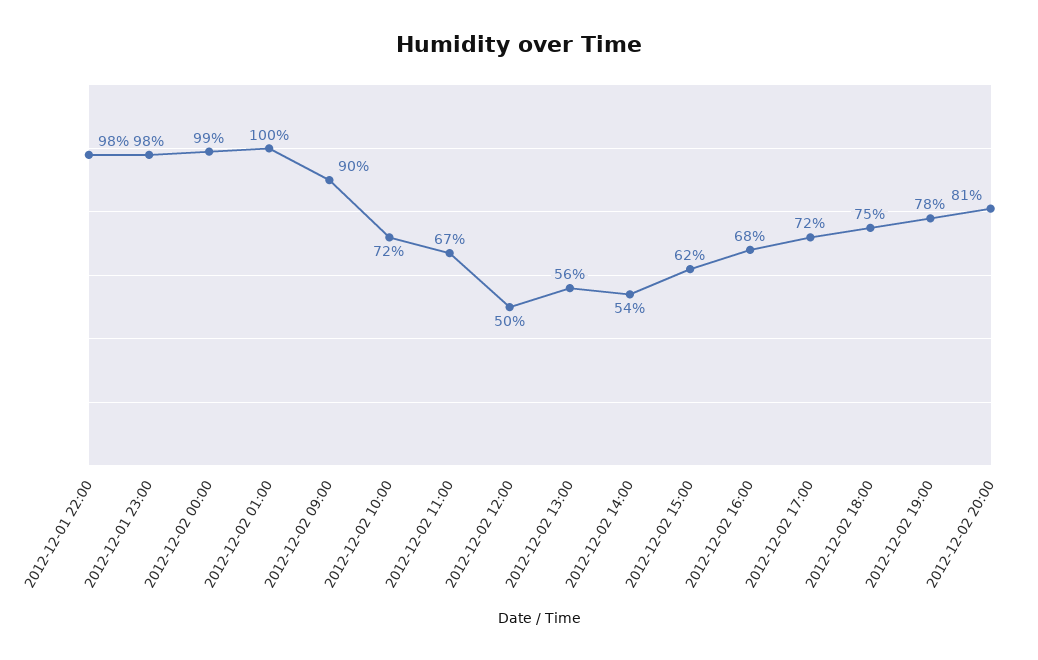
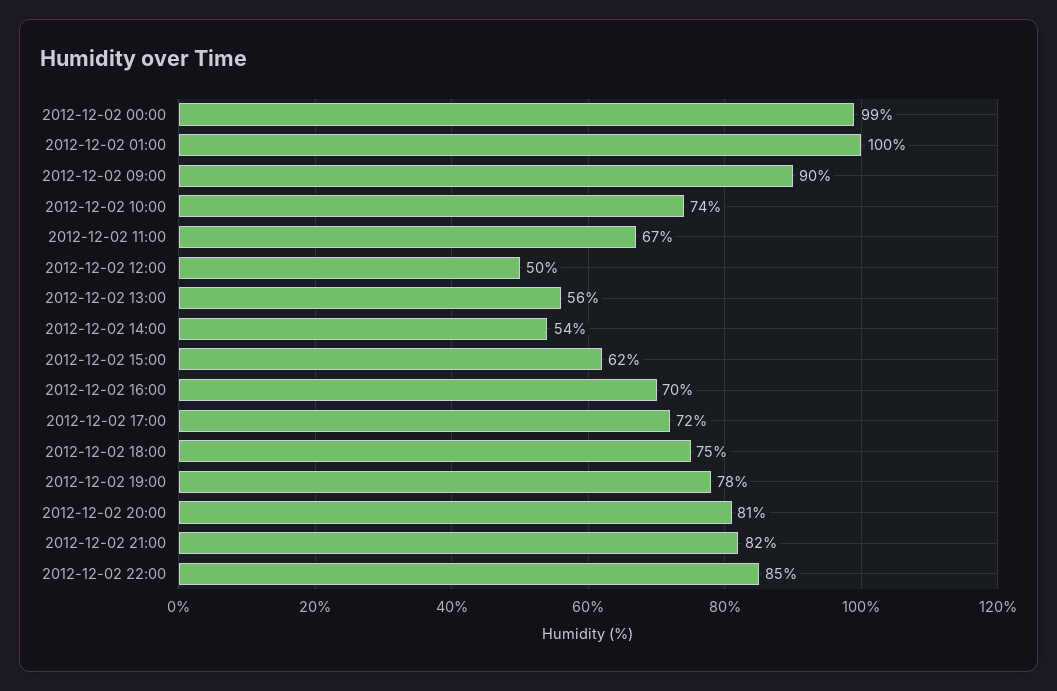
2012-12-01 22:00: 98 -> none
2012-12-01 23:00: 98 -> none
2012-12-02 10:00: 72 -> 74
2012-12-02 16:00: 68 -> 70
2012-12-02 21:00: none -> 82
2012-12-02 22:00: none -> 85

